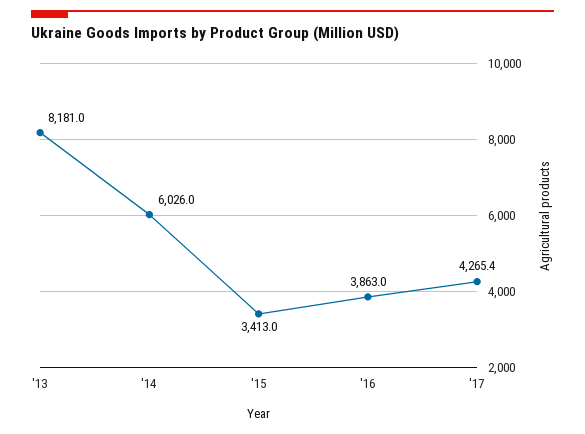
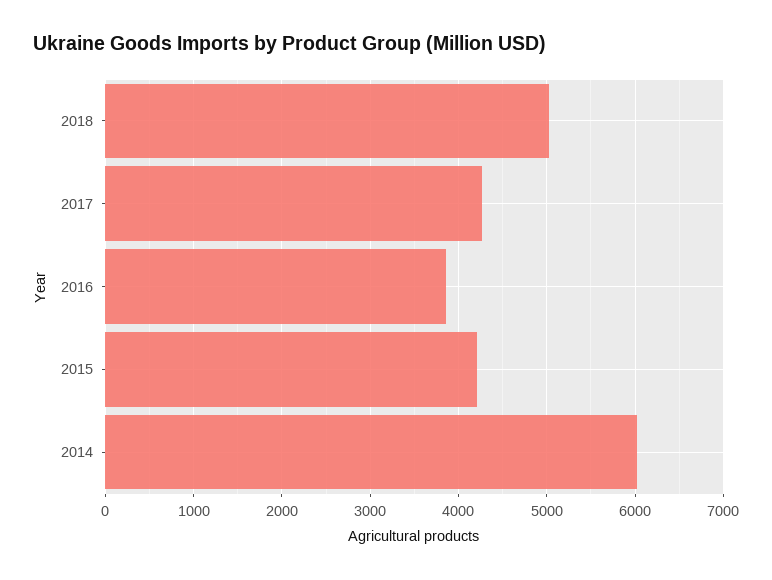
'13: 8181 -> none
'15: 3413 -> 4200
2018: none -> 5000

